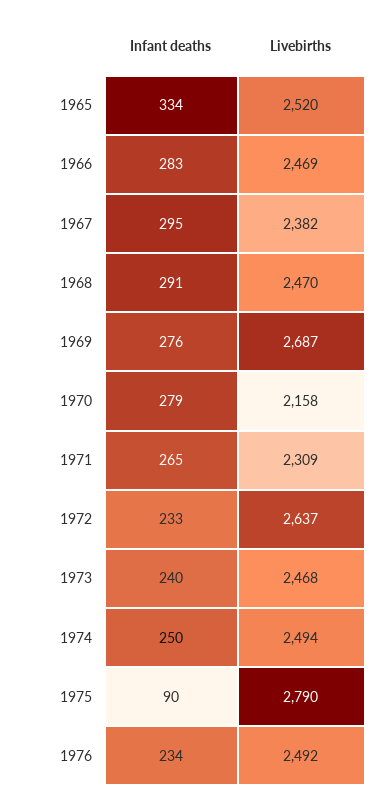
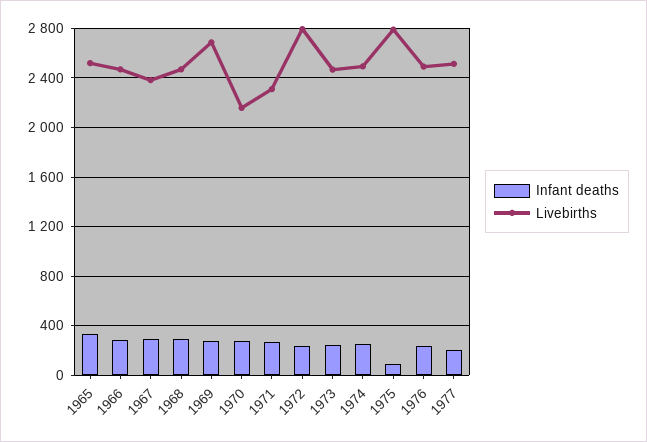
Livebirths, 1972: 2637 -> 2800
Infant deaths, 1977: none -> 200
Livebirths, 1977: none -> 2500

